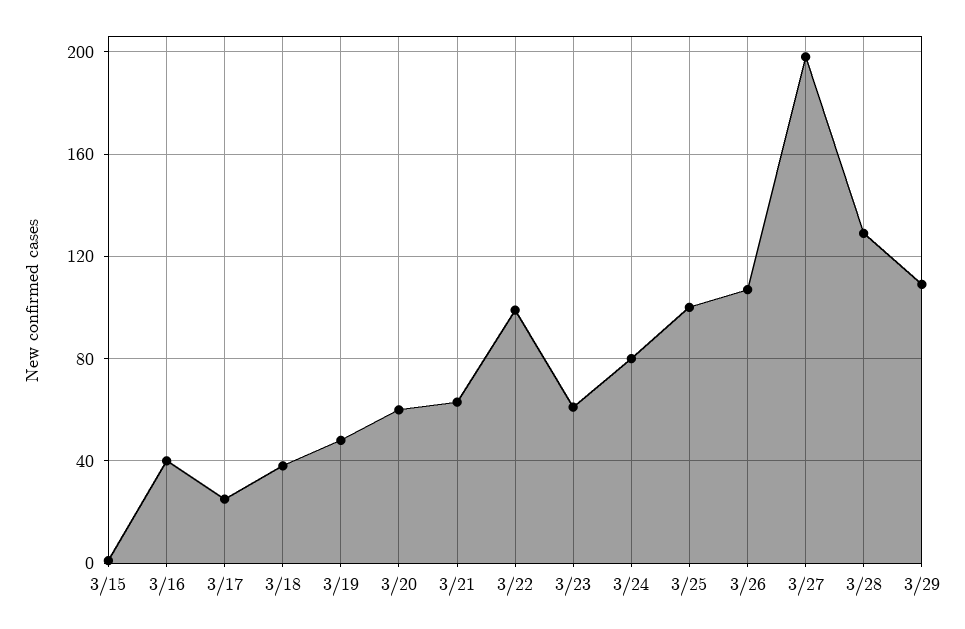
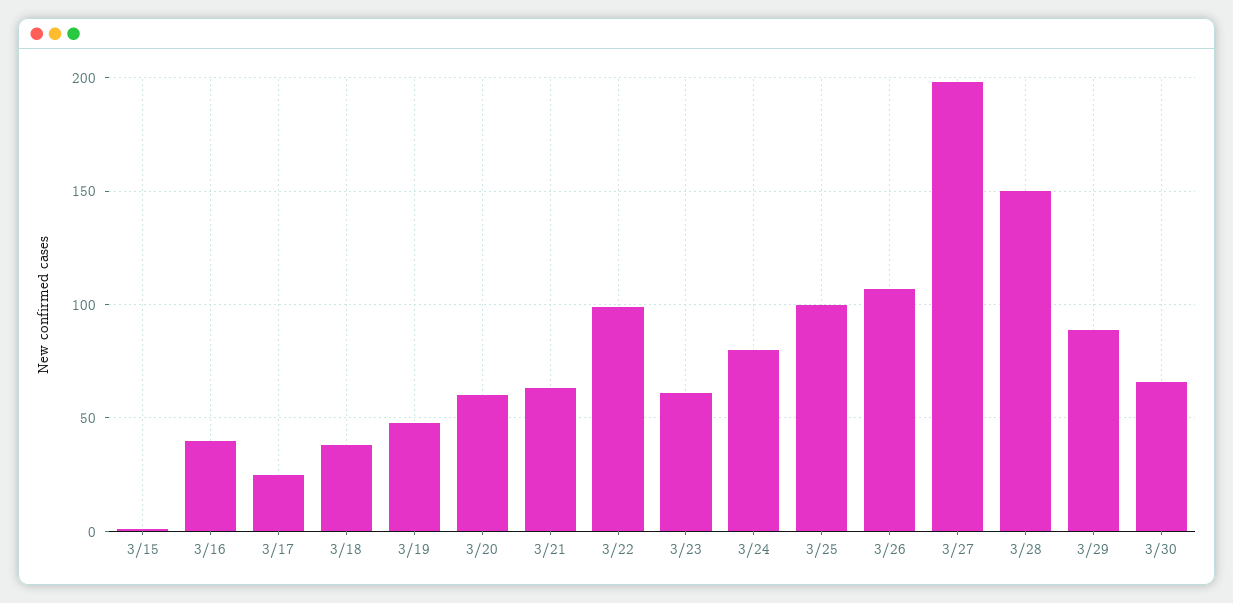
3/28: 130 -> 150
3/29: 110 -> 90
3/30: none -> 65

